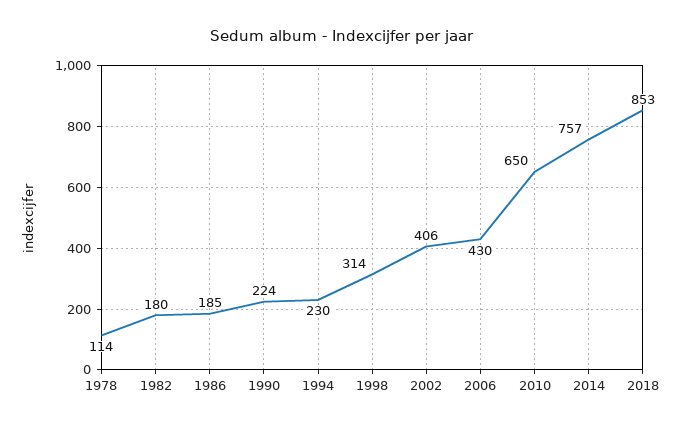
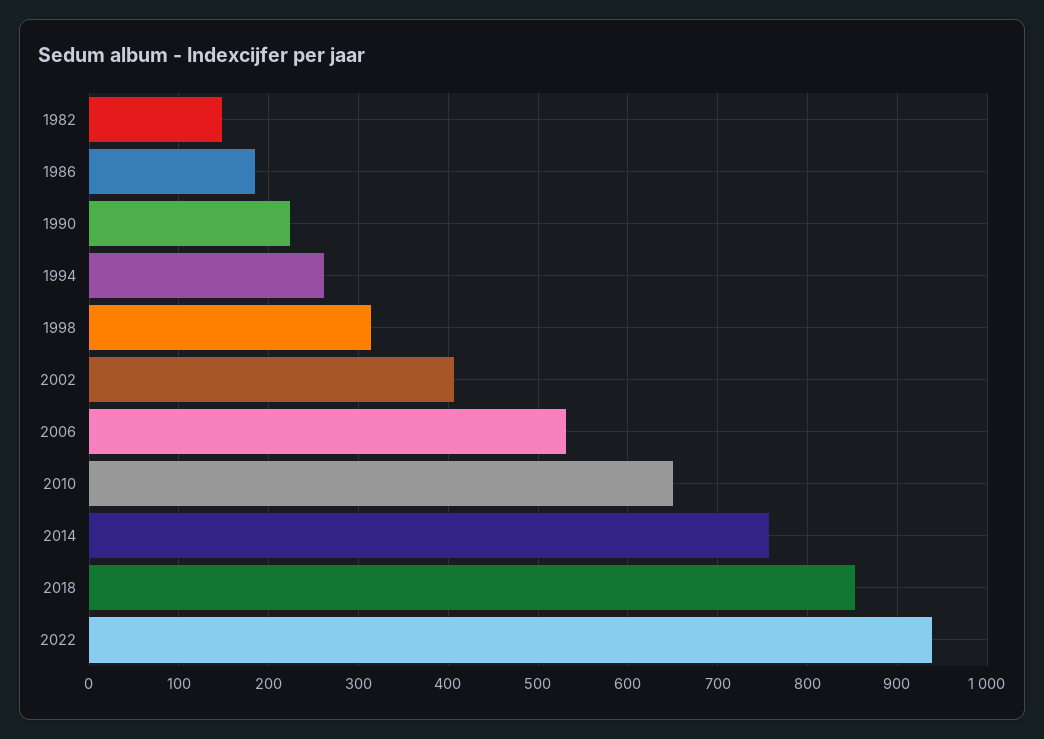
1978: 114 -> none
1982: 180 -> 150
1994: 230 -> 260
2006: 430 -> 530
2022: none -> 940

